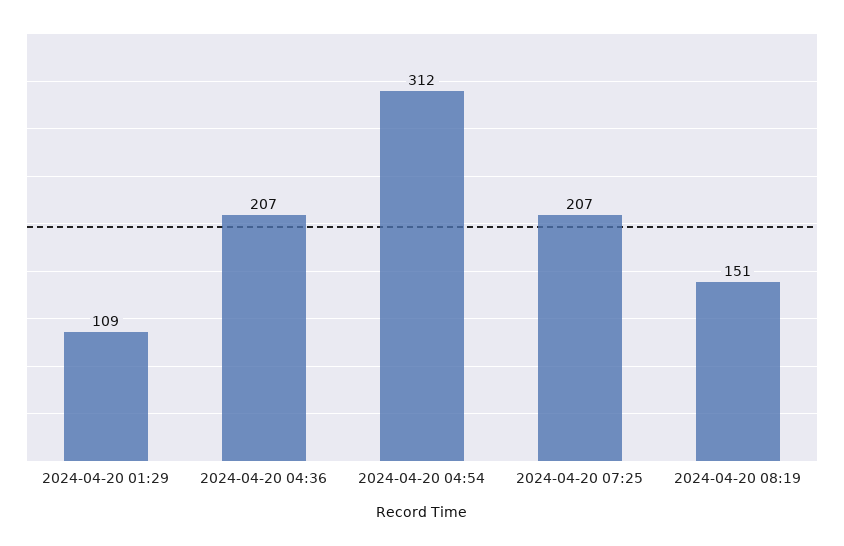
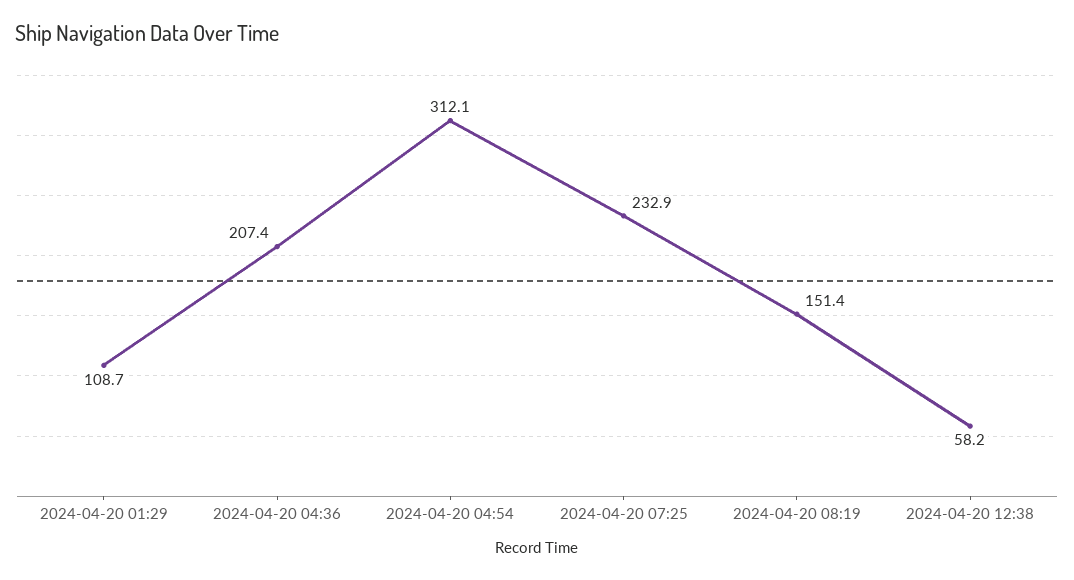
2024-04-20 07:25: 207 -> 232.9
2024-04-20 12:38: none -> 58.2

